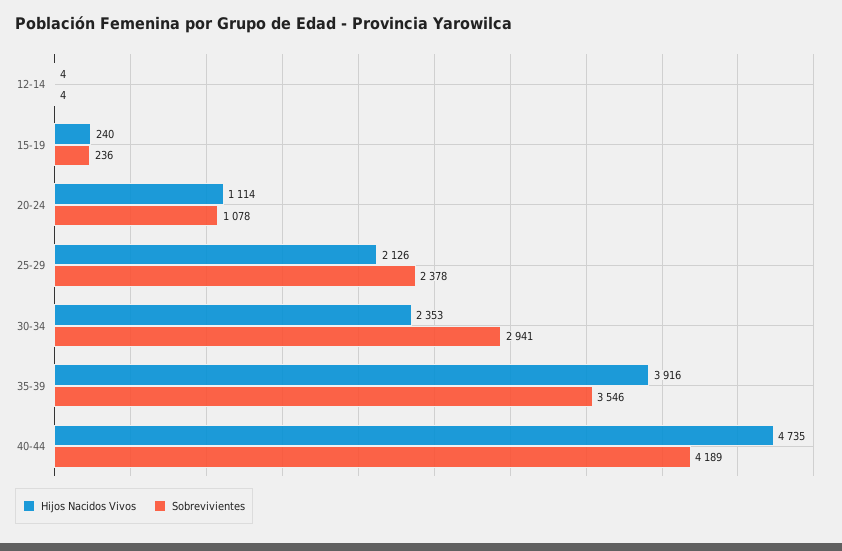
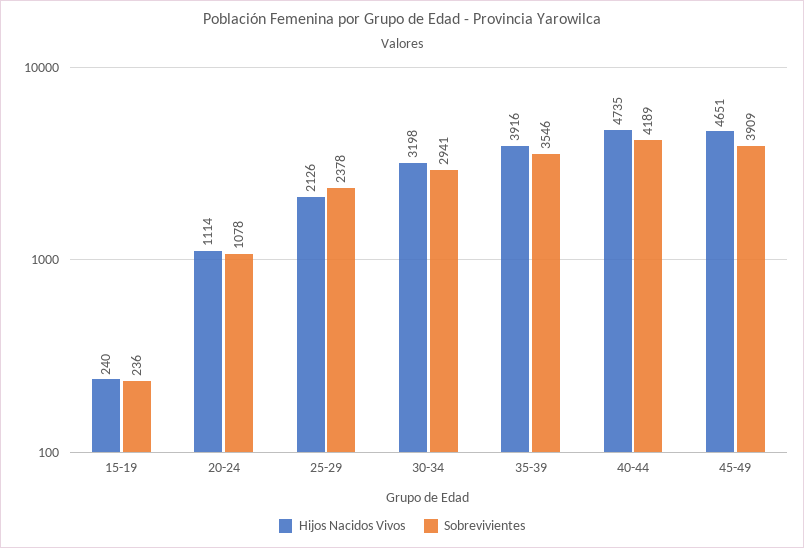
Hijos Nacidos Vivos, 12-14: 4 -> none
Sobrevivientes, 12-14: 4 -> none
Hijos Nacidos Vivos, 30-34: 2353 -> 3198
Hijos Nacidos Vivos, 45-49: none -> 4651
Sobrevivientes, 45-49: none -> 3909

